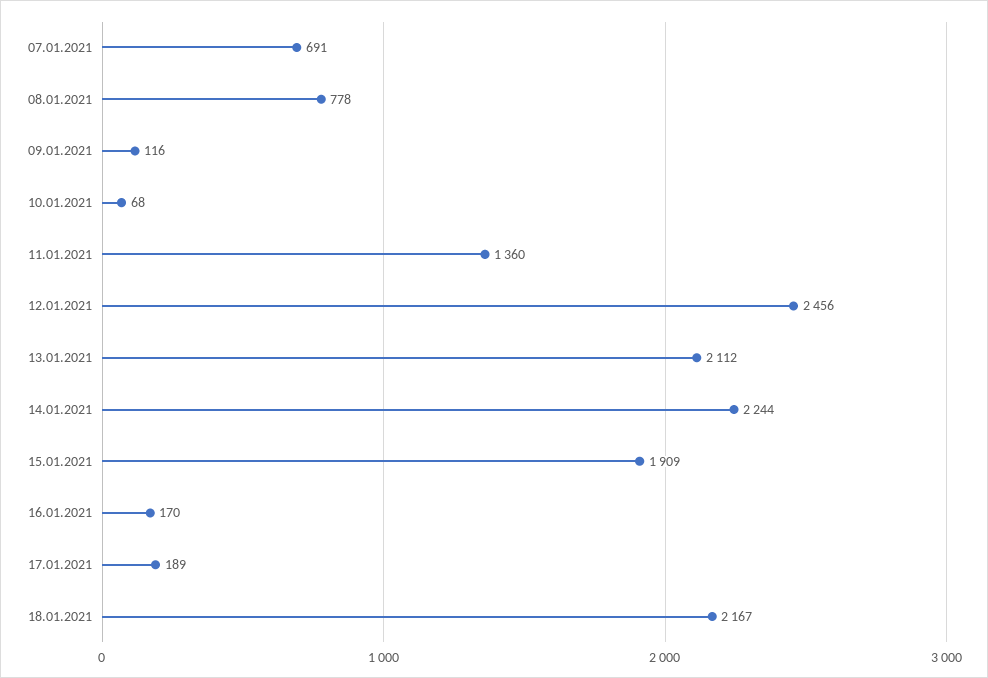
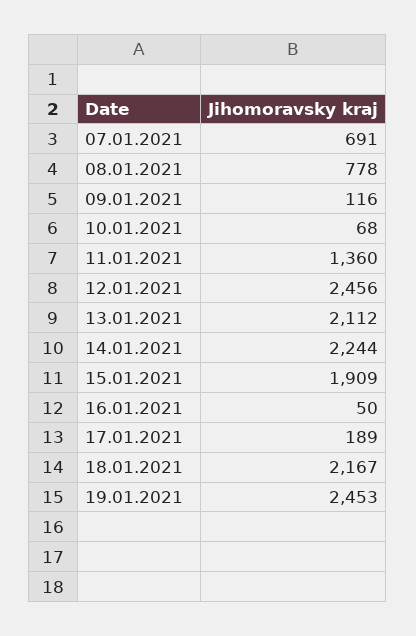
16.01.2021: 170 -> 50
19.01.2021: none -> 2453

